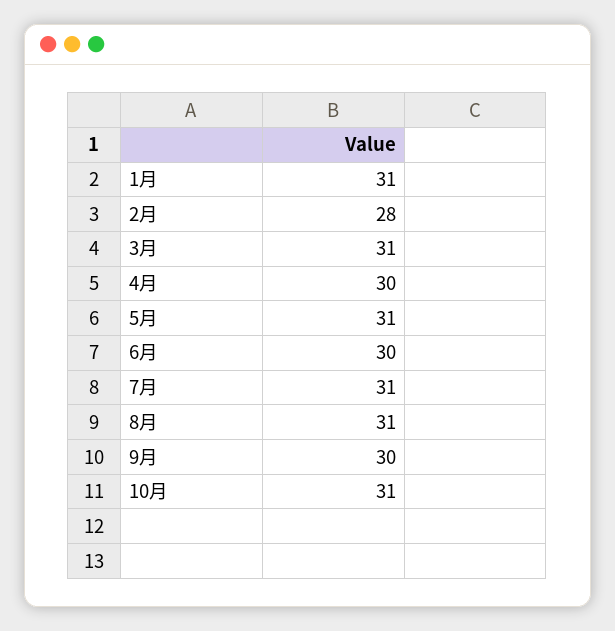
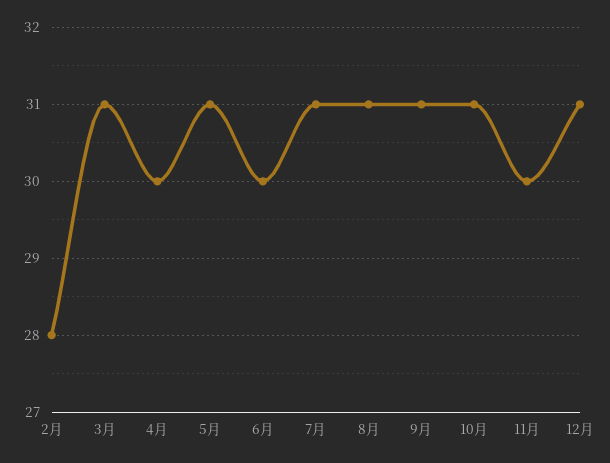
1月: 31 -> none
9月: 30 -> 31
11月: none -> 30
12月: none -> 31

